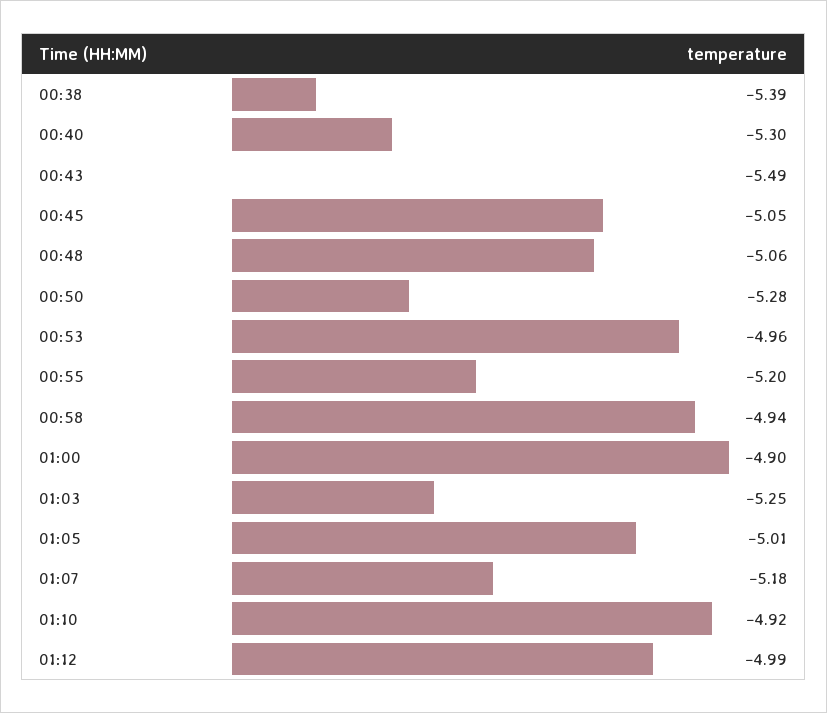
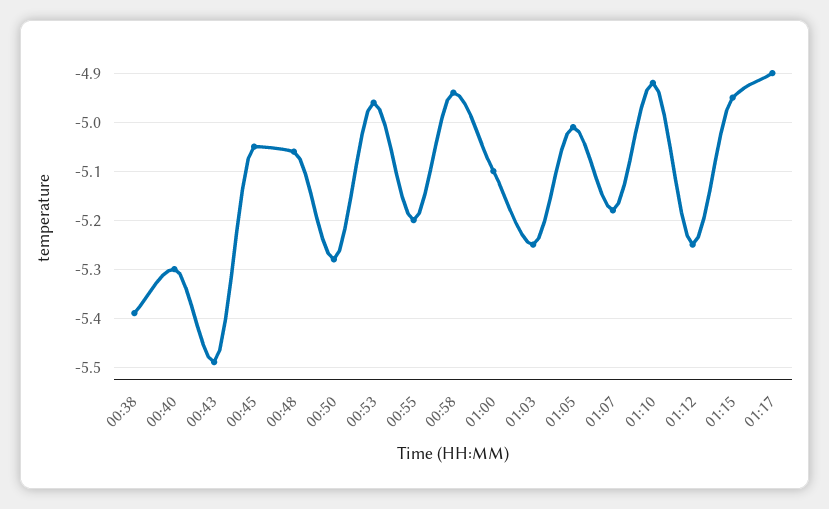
01:00: -4.9 -> -5.1
01:12: -4.99 -> -5.25
01:15: none -> -4.95
01:17: none -> -4.9

